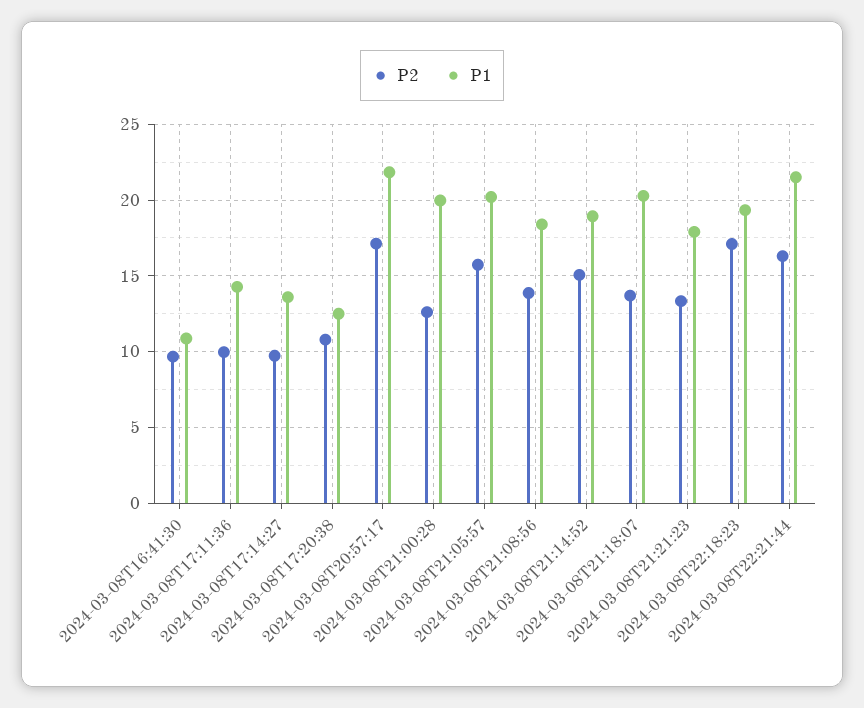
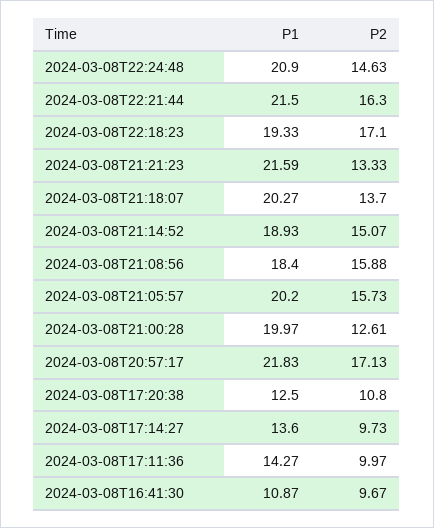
P2, 2024-03-08T21:08:56: 14 -> 15.88
P1, 2024-03-08T21:21:23: 18 -> 21.59
P1, 2024-03-08T22:24:48: none -> 20.9
P2, 2024-03-08T22:24:48: none -> 14.63

